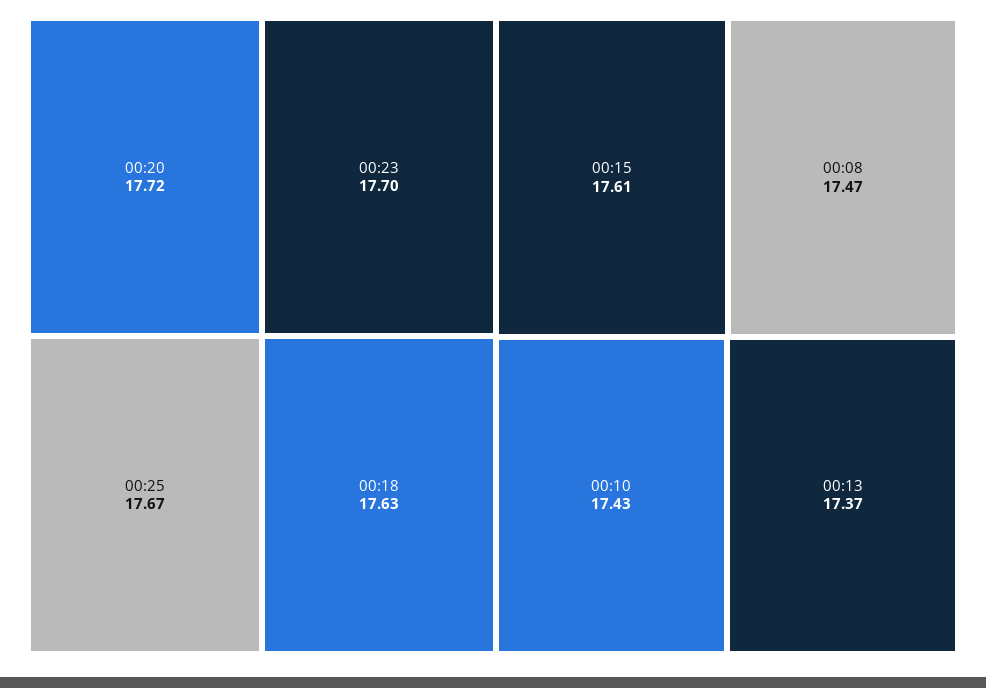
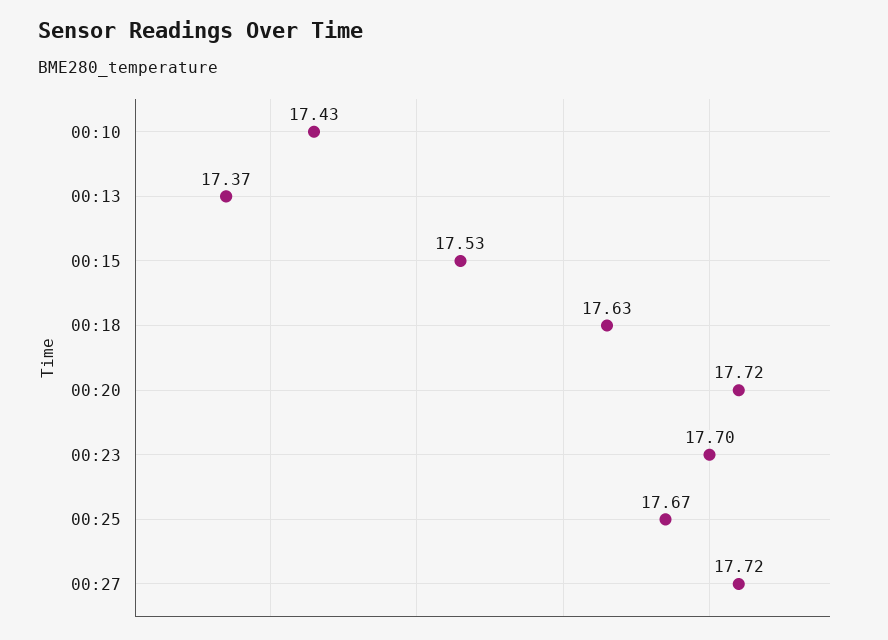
00:15: 17.61 -> 17.53
00:08: 17.47 -> none
00:27: none -> 17.72

